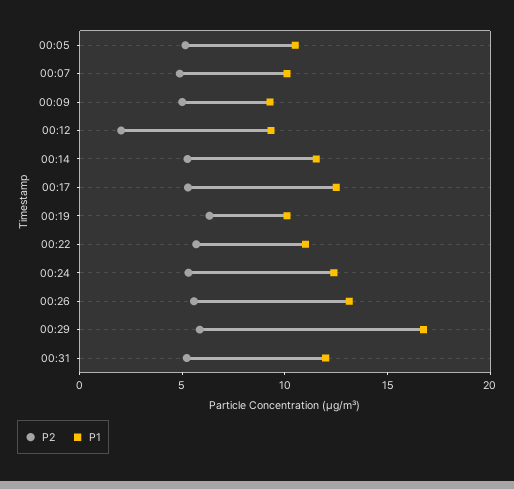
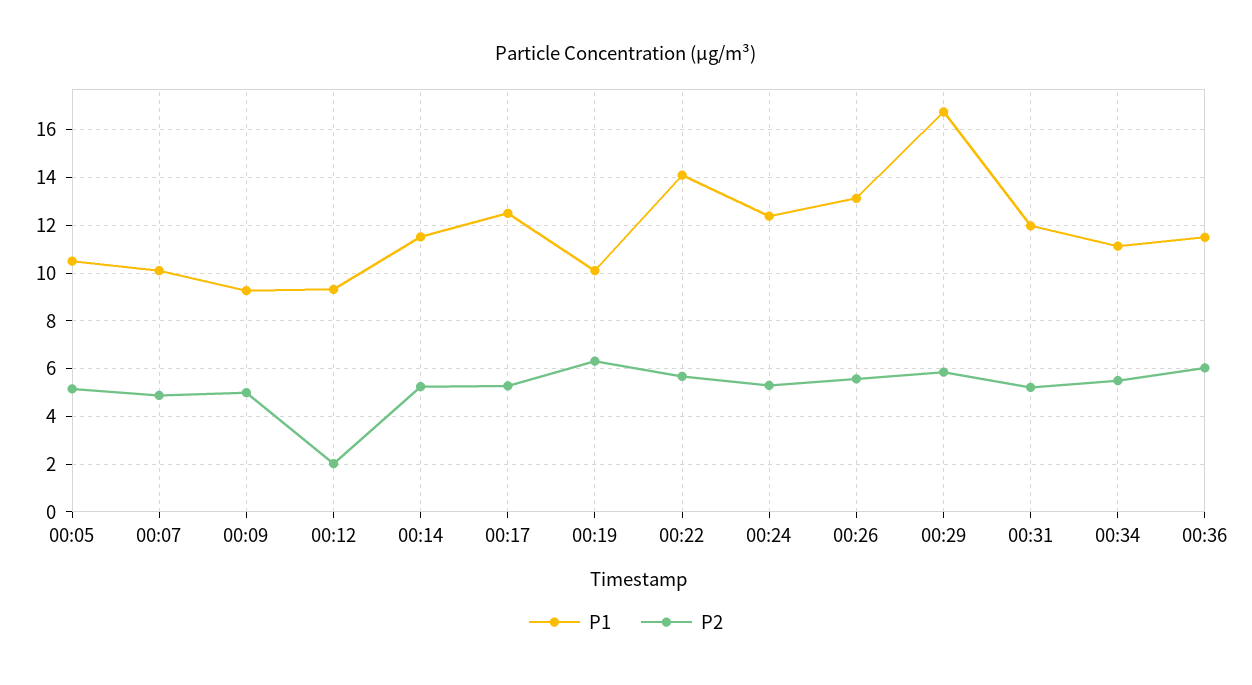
P1, 00:22: 11 -> 14
P1, 00:34: none -> 11
P2, 00:34: none -> 5.5
P1, 00:36: none -> 11.5
P2, 00:36: none -> 6

